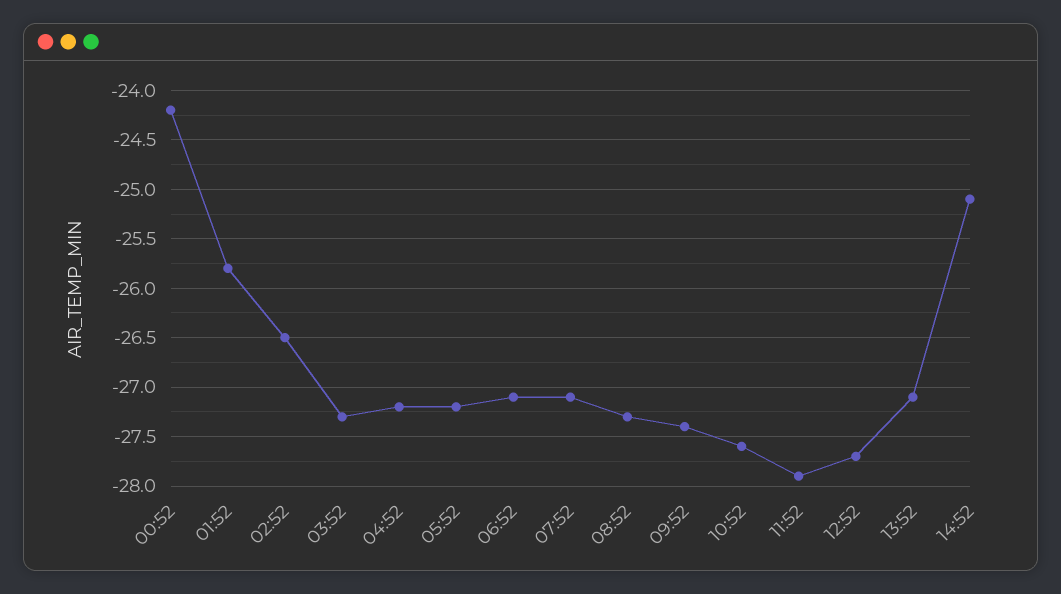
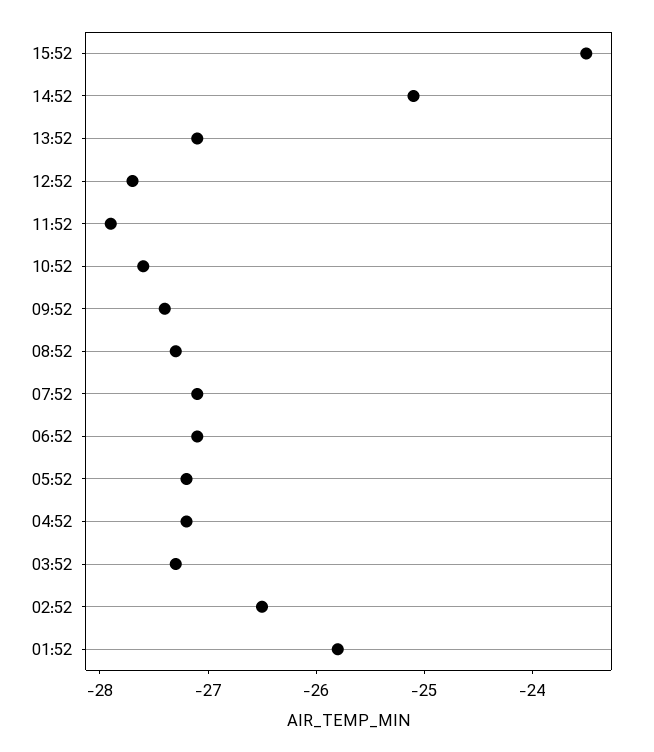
00:52: -24.2 -> none
15:52: none -> -23.5

